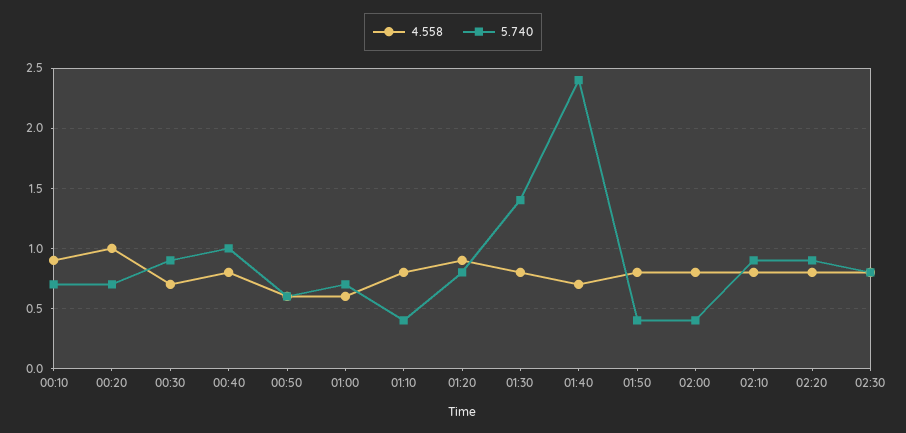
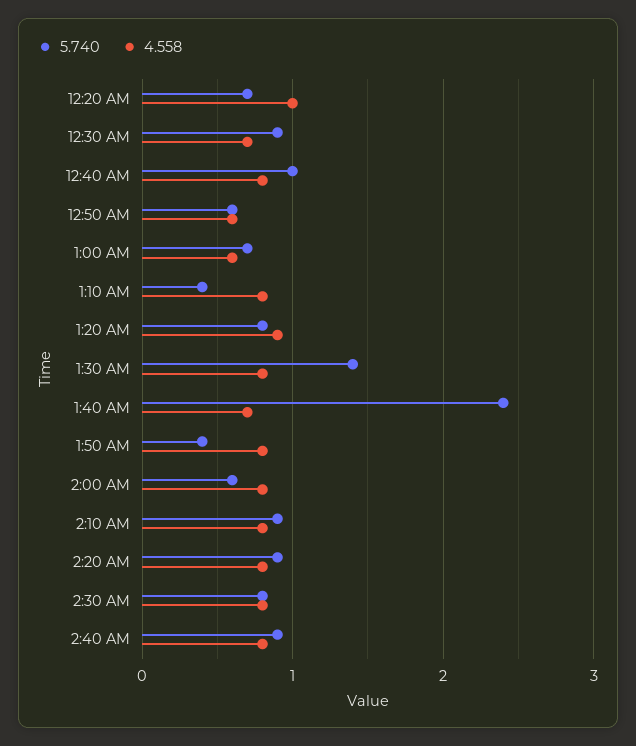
4.558, 00:10: 0.9 -> none
5.740, 00:10: 0.7 -> none
5.740, 02:00: 0.4 -> 0.6
5.740, 2:40 AM: none -> 0.9
4.558, 2:40 AM: none -> 0.8

